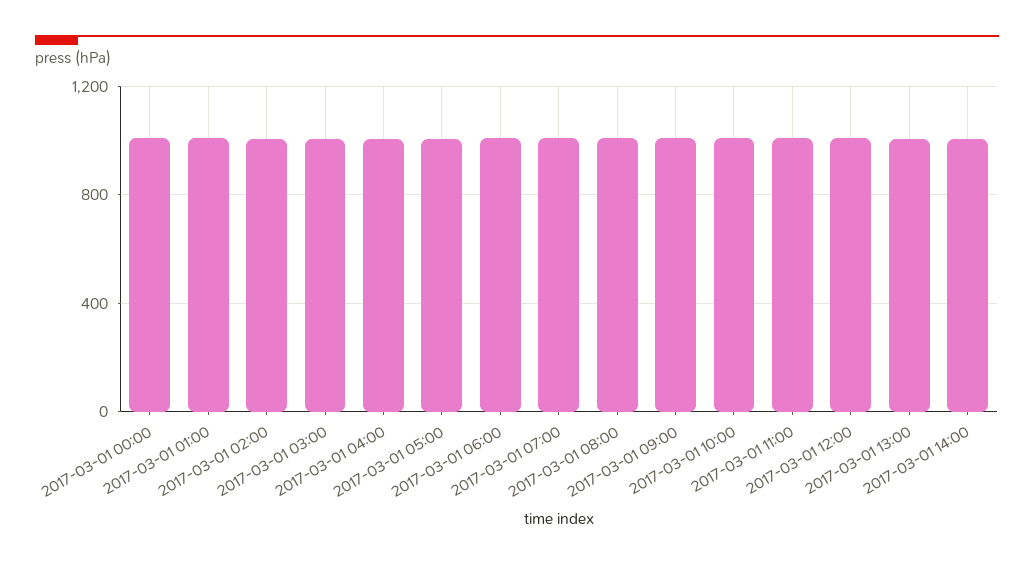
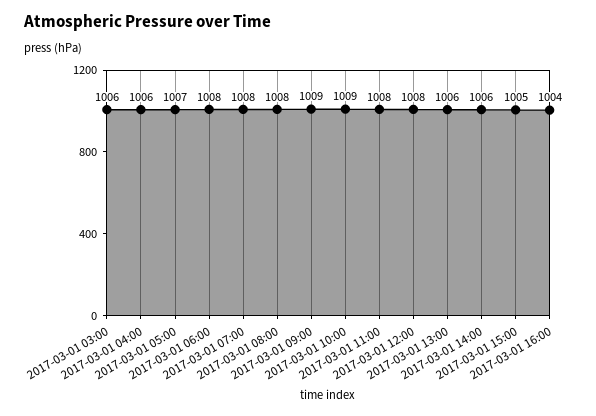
2017-03-01 00:00: 1000 -> none
2017-03-01 01:00: 1000 -> none
2017-03-01 02:00: 1000 -> none
2017-03-01 15:00: none -> 1005
2017-03-01 16:00: none -> 1004

